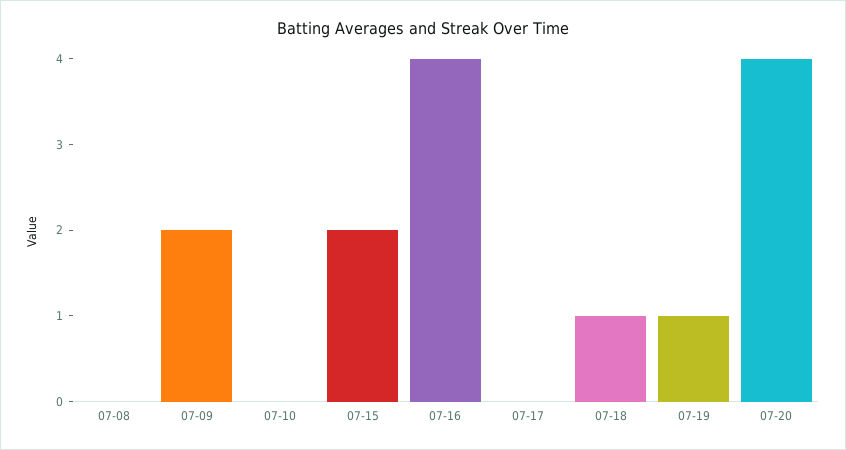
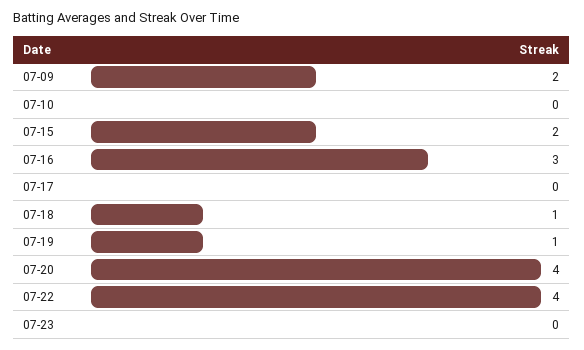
07-08: 0 -> none
07-16: 4 -> 3
07-22: none -> 4
07-23: none -> 0

